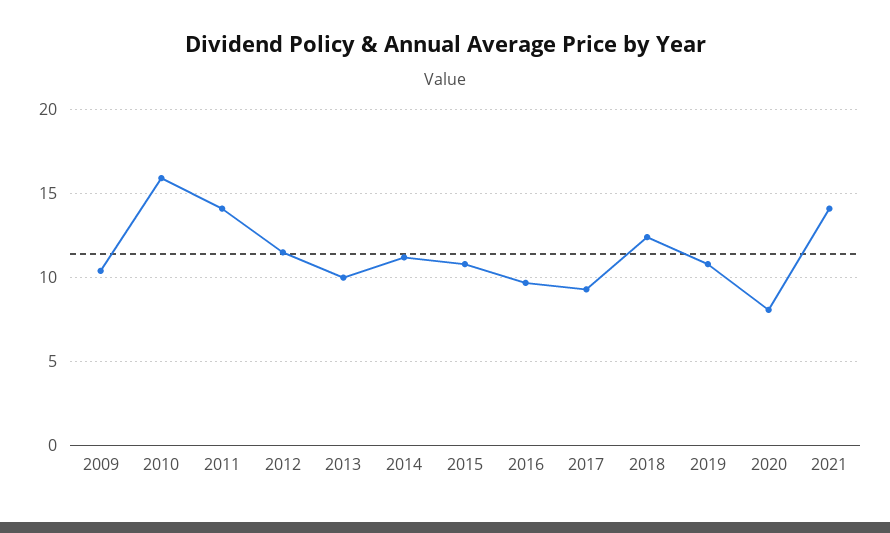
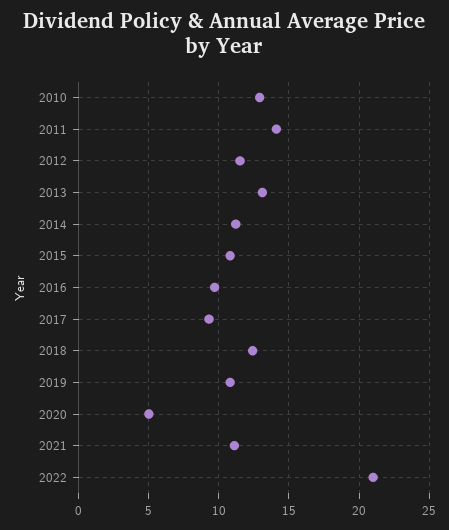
2009: 10.5 -> none
2010: 16 -> 13
2013: 10 -> 13
2020: 8 -> 5
2021: 14 -> 11
2022: none -> 21

